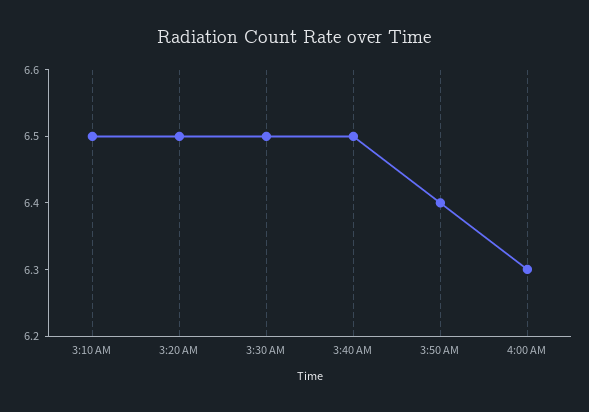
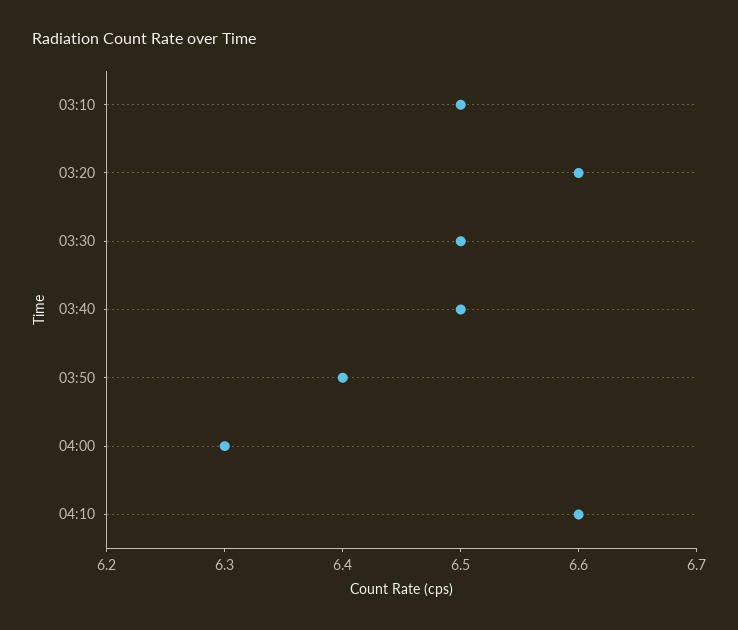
3:20 AM: 6.5 -> 6.6
04:10: none -> 6.6

